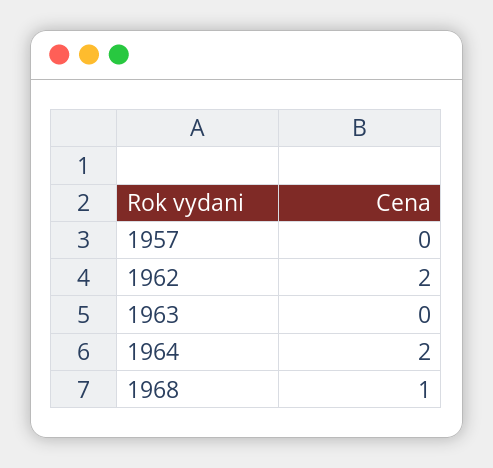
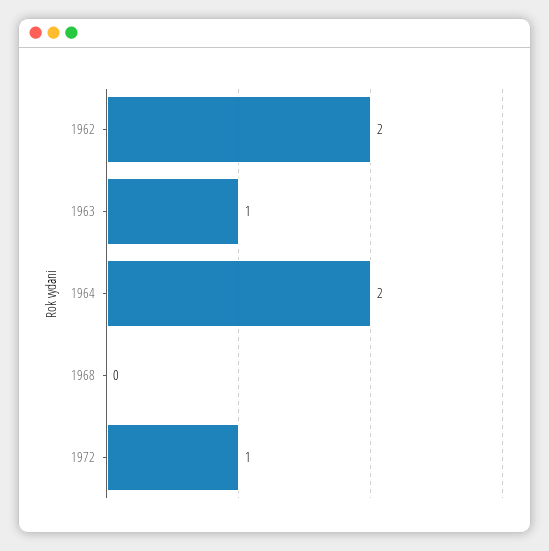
1957: 0 -> none
1963: 0 -> 1
1968: 1 -> 0
1972: none -> 1

